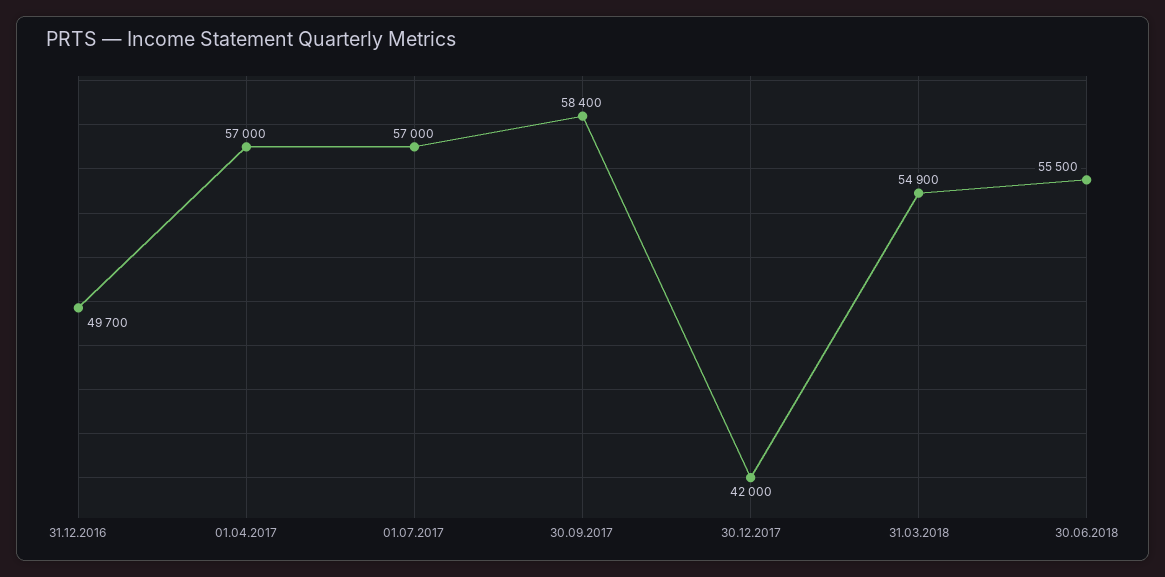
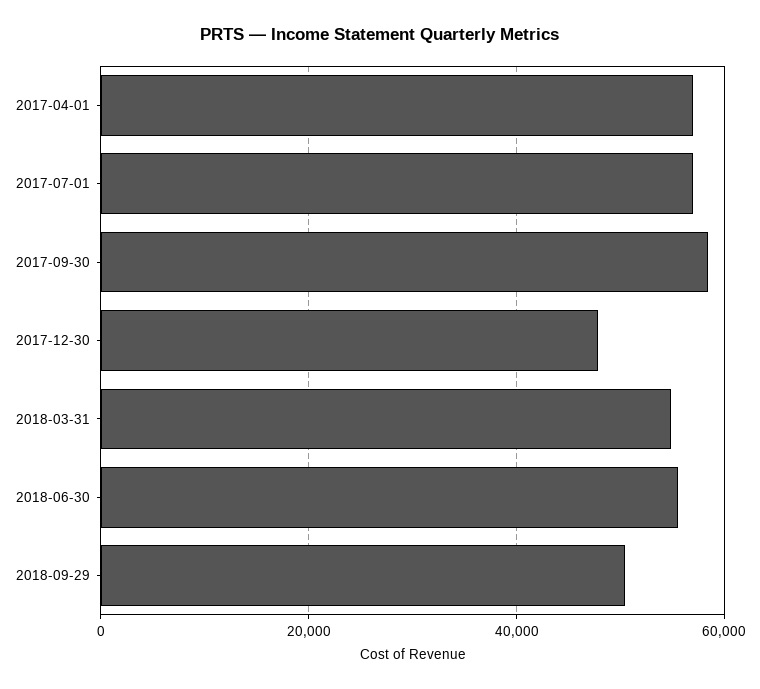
31.12.2016: 49700 -> none
30.12.2017: 42000 -> 48000
2018-09-29: none -> 50000

